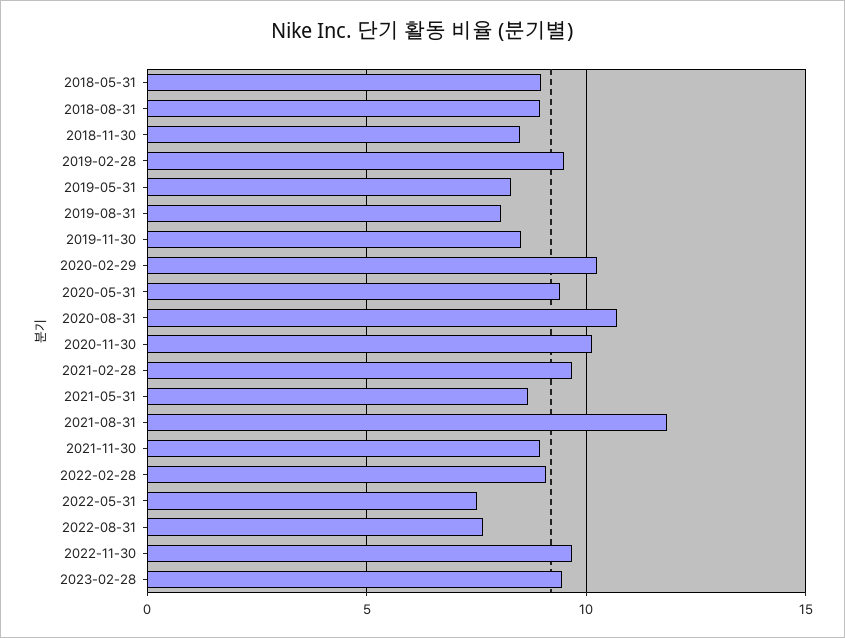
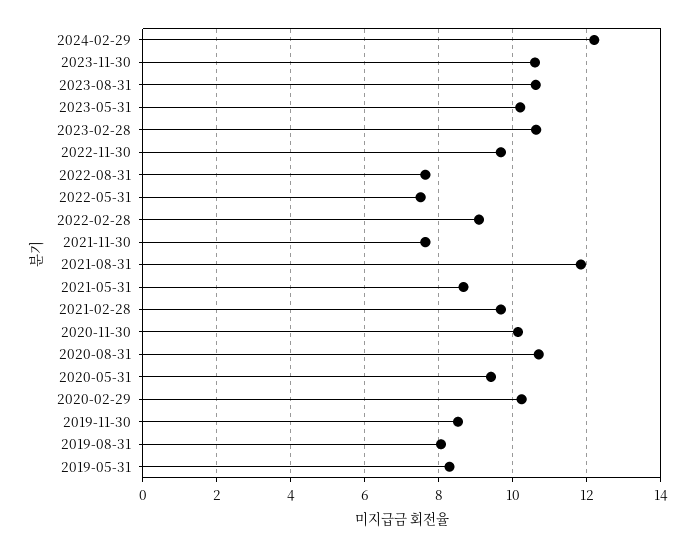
2018-05-31: 9 -> none
2018-08-31: 9 -> none
2018-11-30: 8.5 -> none
2019-02-28: 9.5 -> none
2021-11-30: 9 -> 7.6
2023-02-28: 9.5 -> 10.6
2024-02-29: none -> 12.2
2023-11-30: none -> 10.6
2023-08-31: none -> 10.6
2023-05-31: none -> 10.2

